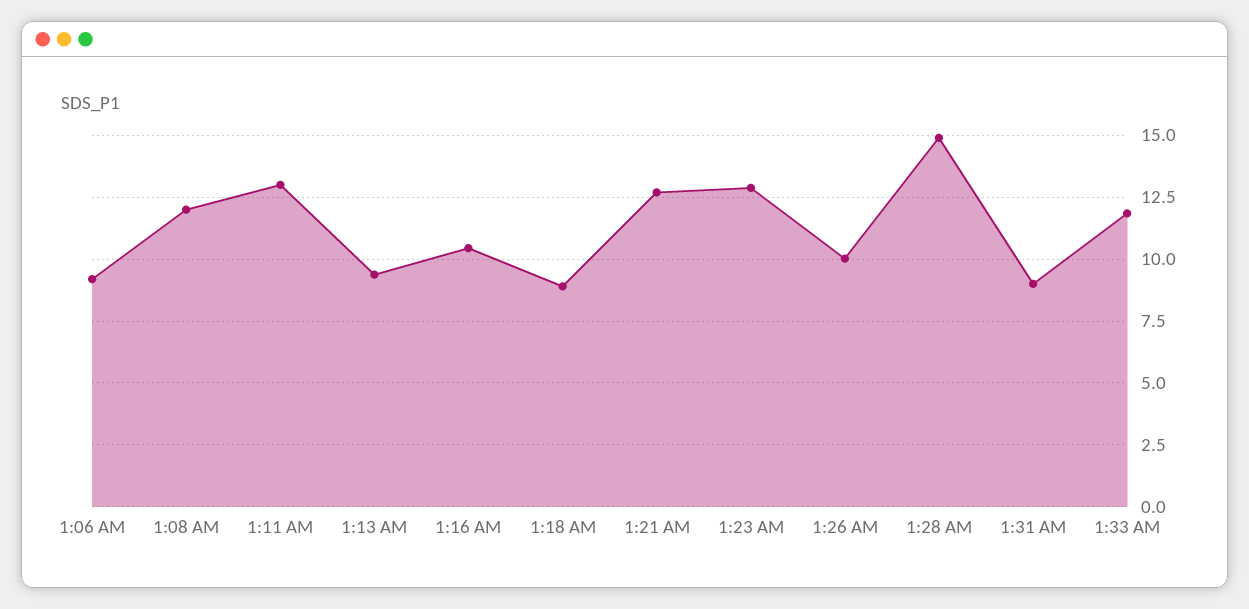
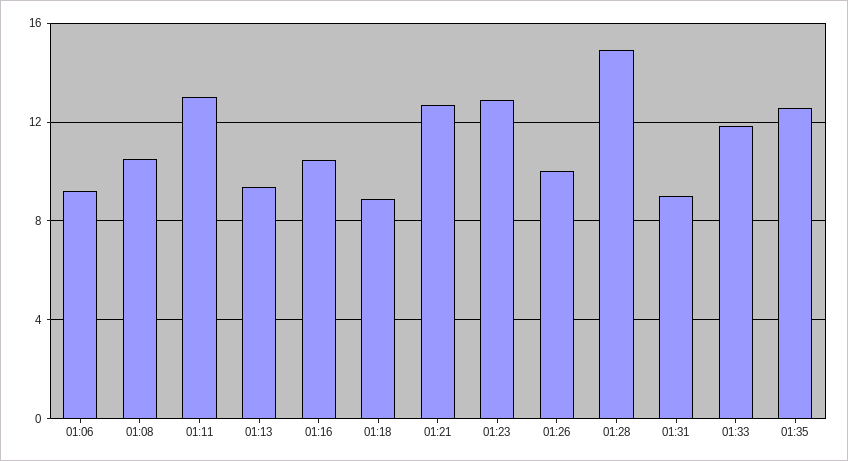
1:08 AM: 12 -> 10.5
01:35: none -> 12.5

